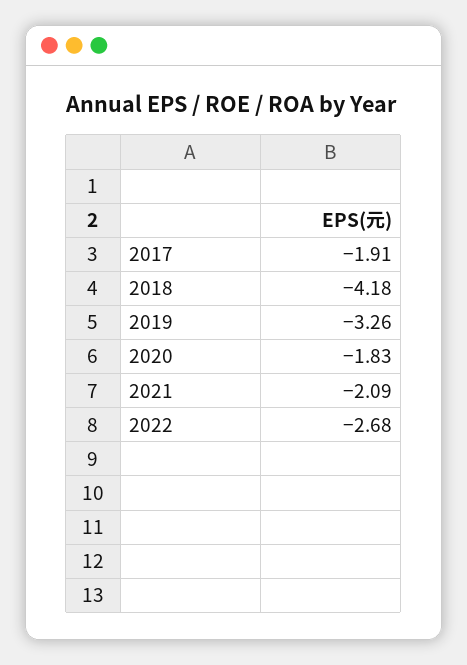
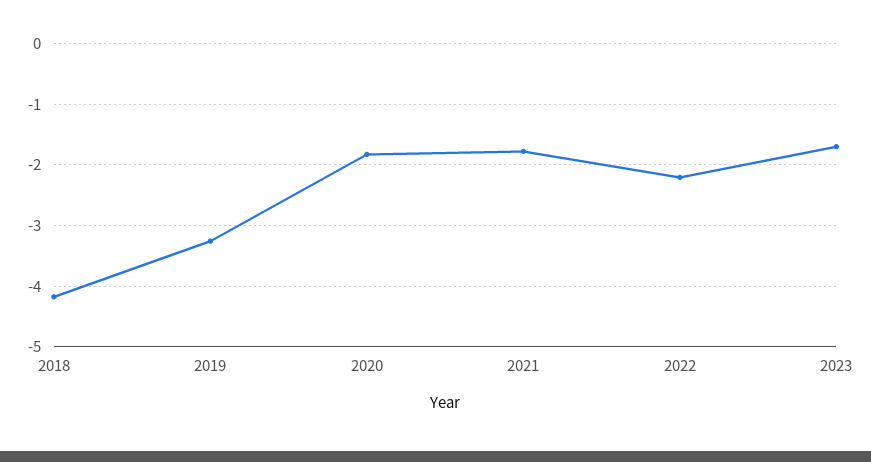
2017: -1.91 -> none
2021: -2.09 -> -1.8
2022: -2.68 -> -2.2
2023: none -> -1.7

